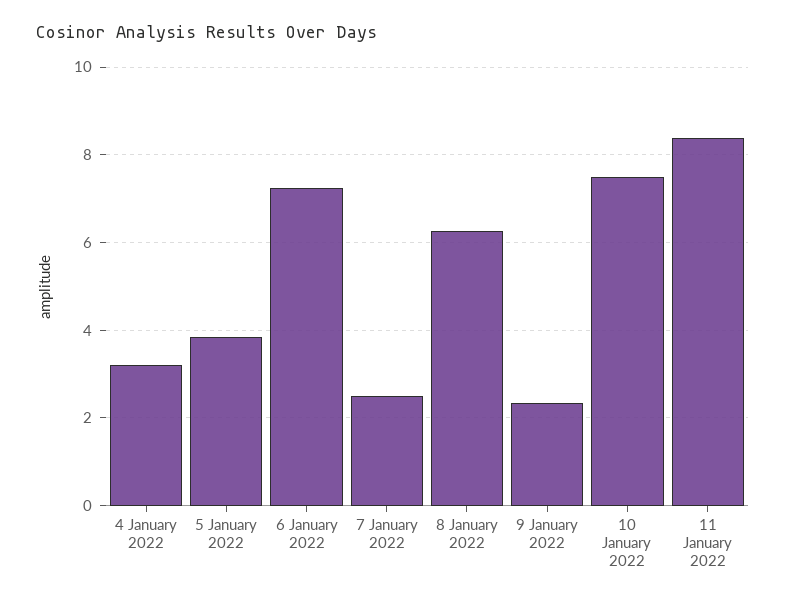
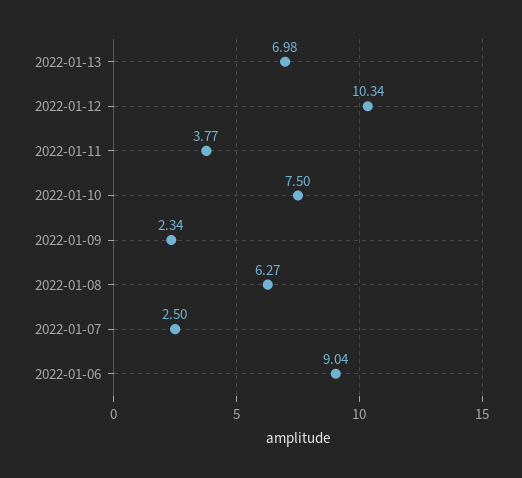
4 January 2022: 3.2 -> none
5 January 2022: 3.8 -> none
6 January 2022: 7.2 -> 9.04
11 January 2022: 8.4 -> 3.77
2022-01-13: none -> 6.98
2022-01-12: none -> 10.34

